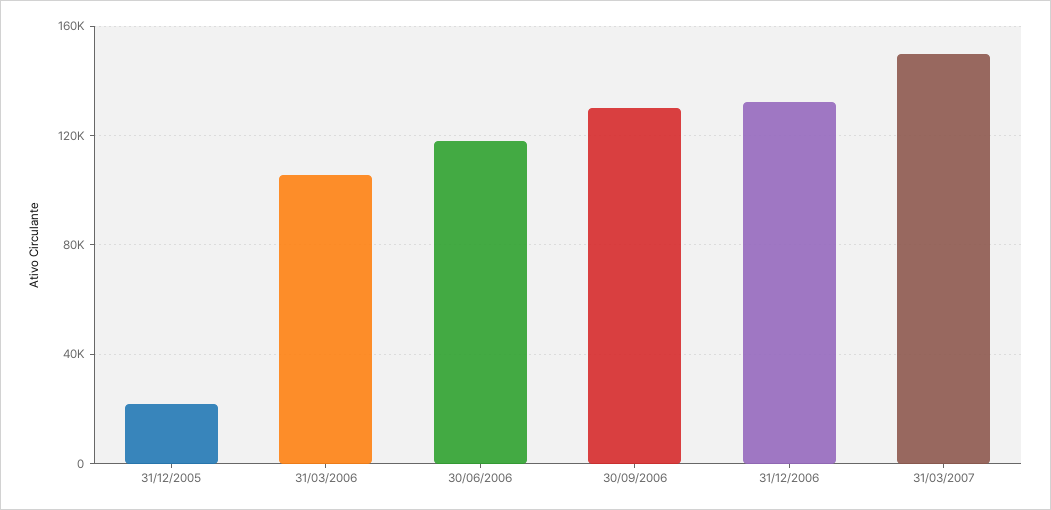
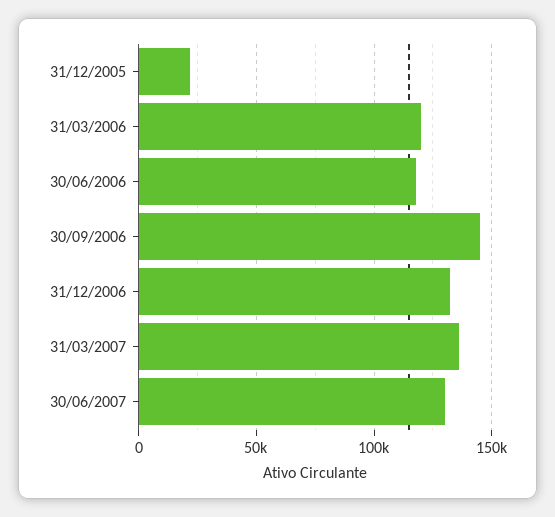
31/03/2006: 105000 -> 120000
30/09/2006: 130000 -> 145000
31/03/2007: 150000 -> 135000
30/06/2007: none -> 130000

